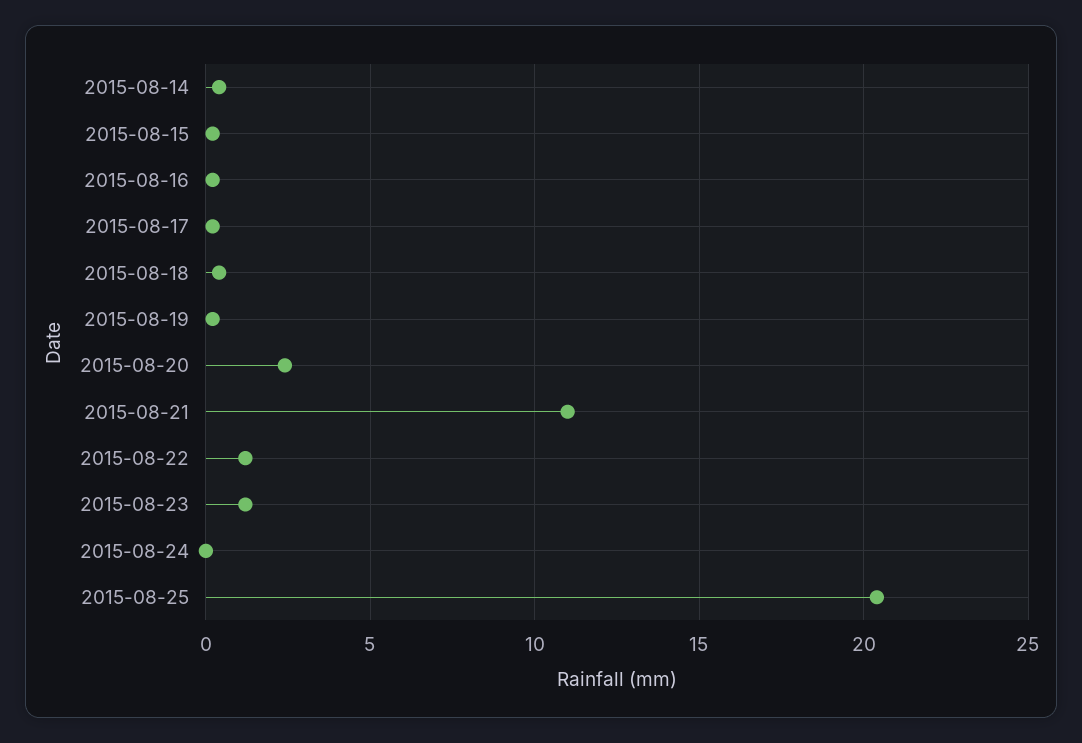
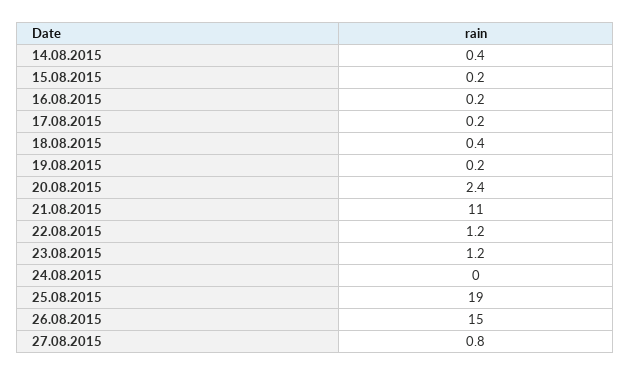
2015-08-25: 20.5 -> 19
26.08.2015: none -> 15
27.08.2015: none -> 0.8

